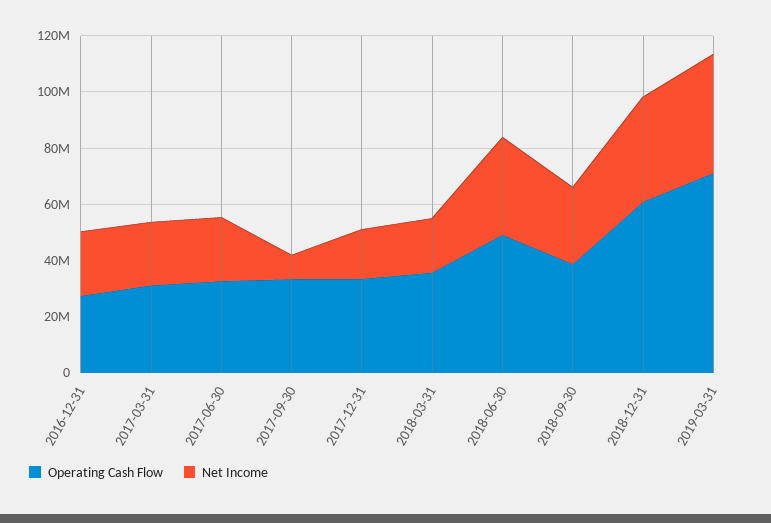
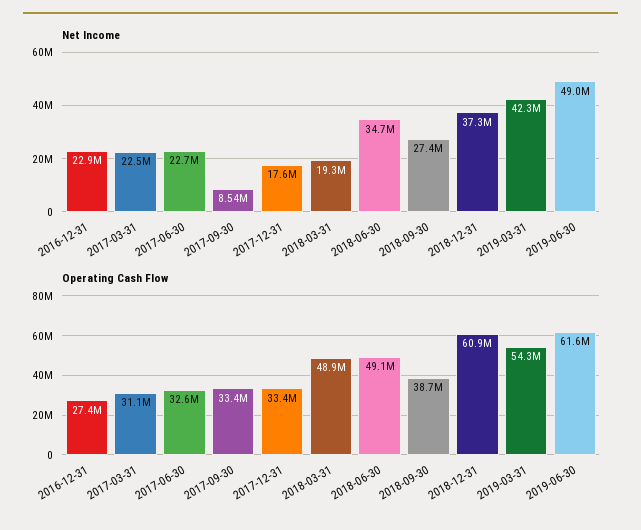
Operating Cash Flow, 2018-03-31: 35000000 -> 48900000
Operating Cash Flow, 2019-03-31: 70000000 -> 54300000
Net Income, 2019-06-30: none -> 49000000
Operating Cash Flow, 2019-06-30: none -> 61600000

